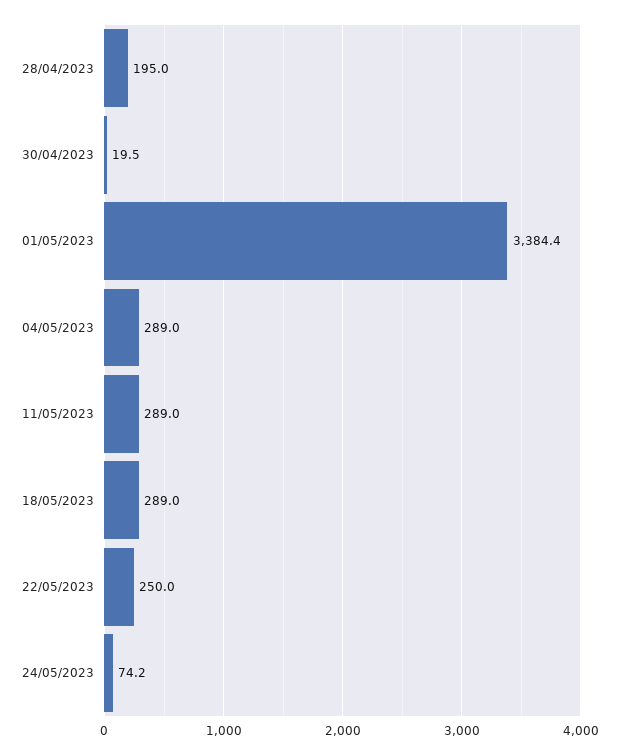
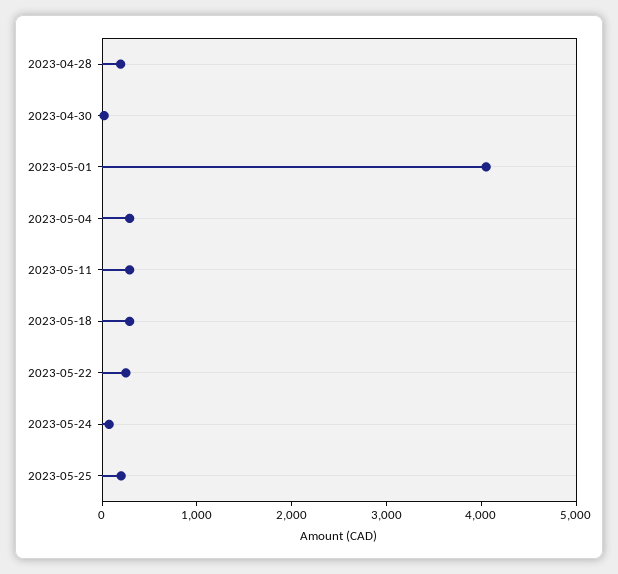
01/05/2023: 3384.4 -> 4000
2023-05-25: none -> 200

